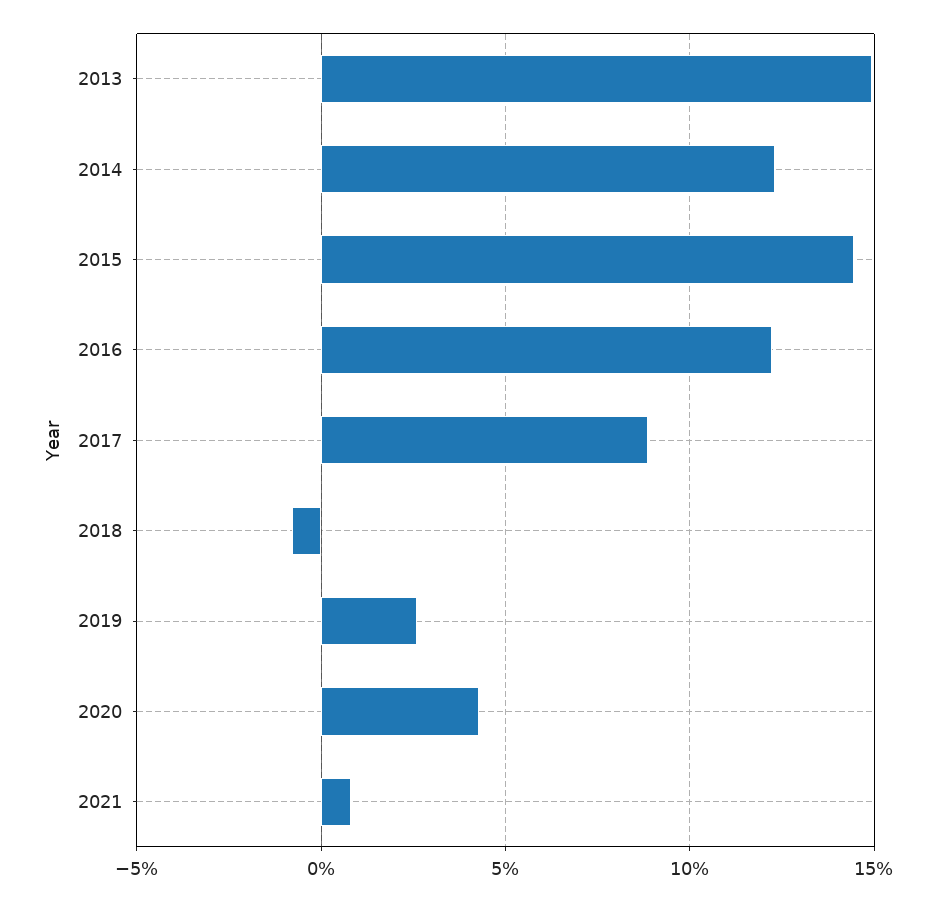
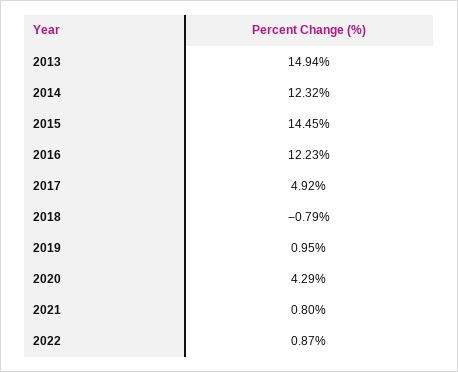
2017: 9 -> 4.92
2019: 2.5 -> 0.95
2022: none -> 0.87

